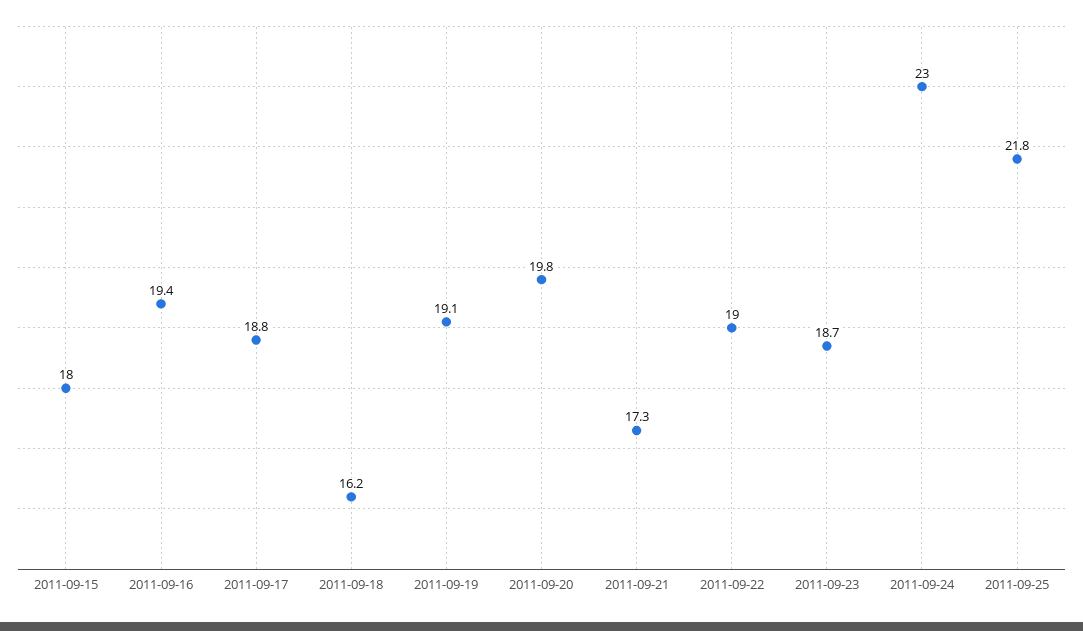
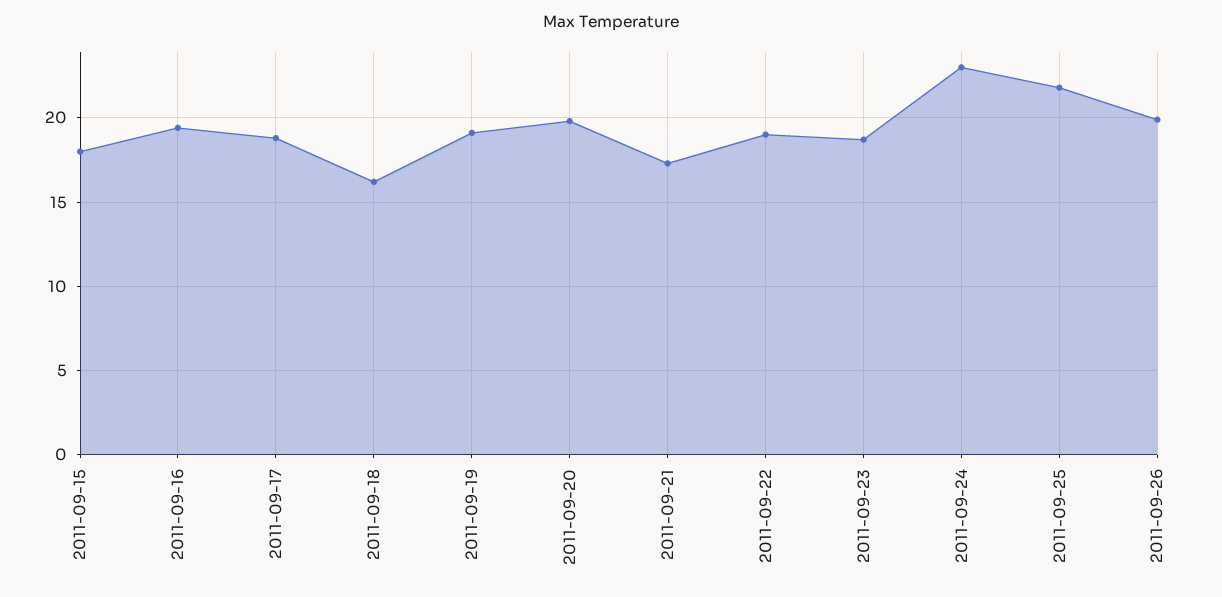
2011-09-26: none -> 20

